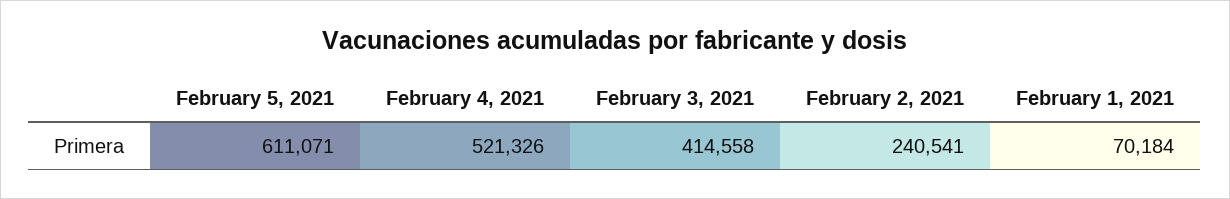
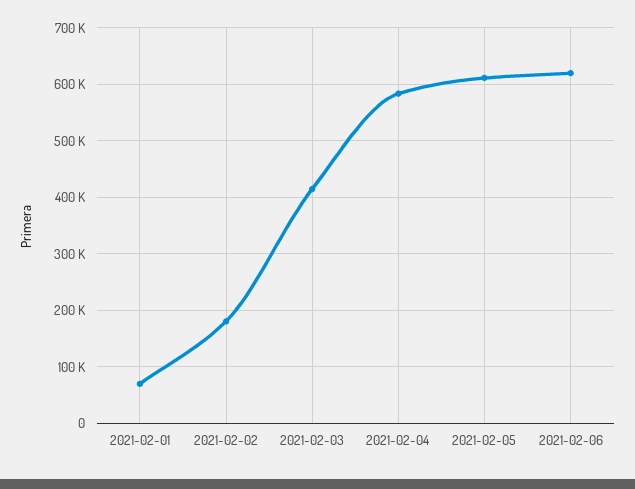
February 4, 2021: 521326 -> 580000
February 2, 2021: 240541 -> 180000
2021-02-06: none -> 620000

